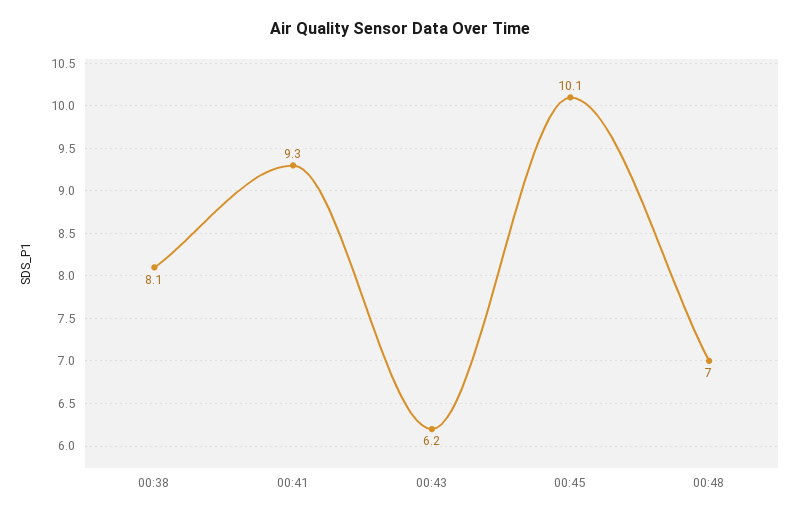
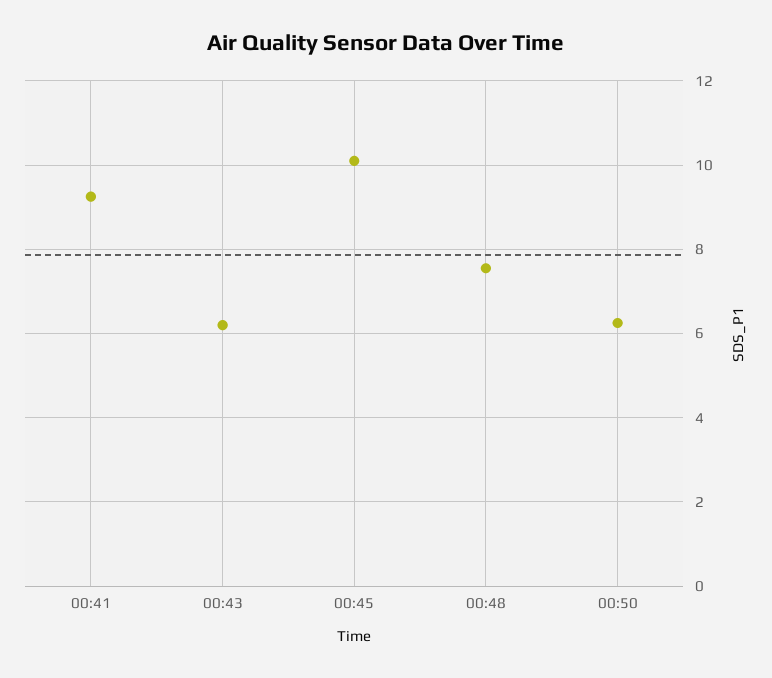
00:38: 8.1 -> none
00:48: 7 -> 7.6
00:50: none -> 6.2

